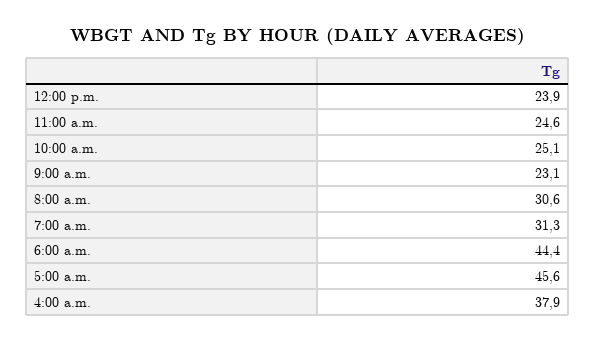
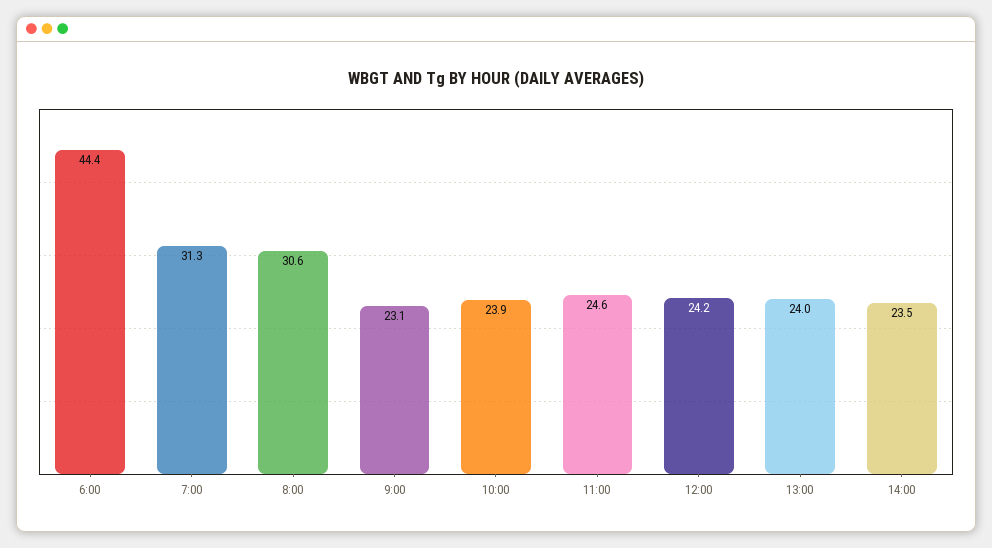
12:00 p.m.: 23.9 -> 24.2
10:00 a.m.: 25.1 -> 23.9
5:00 a.m.: 45.6 -> none
4:00 a.m.: 37.9 -> none
13:00: none -> 24
14:00: none -> 23.5

